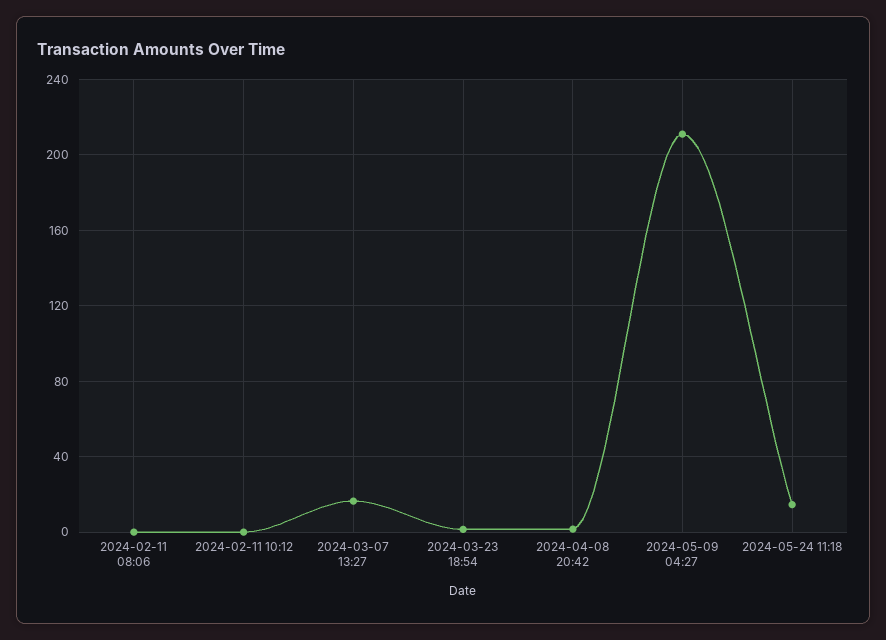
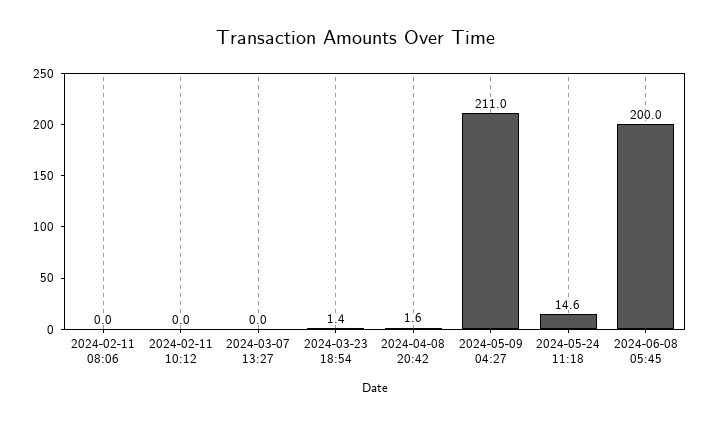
2024-03-07 13:27: 15 -> 0
2024-06-08 05:45: none -> 200

